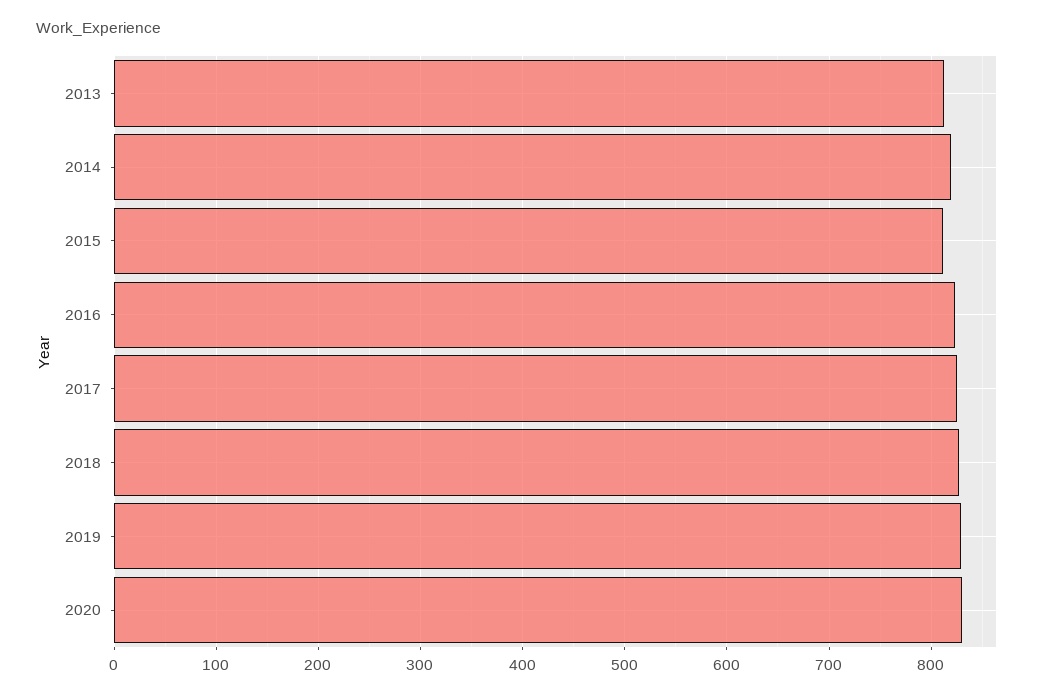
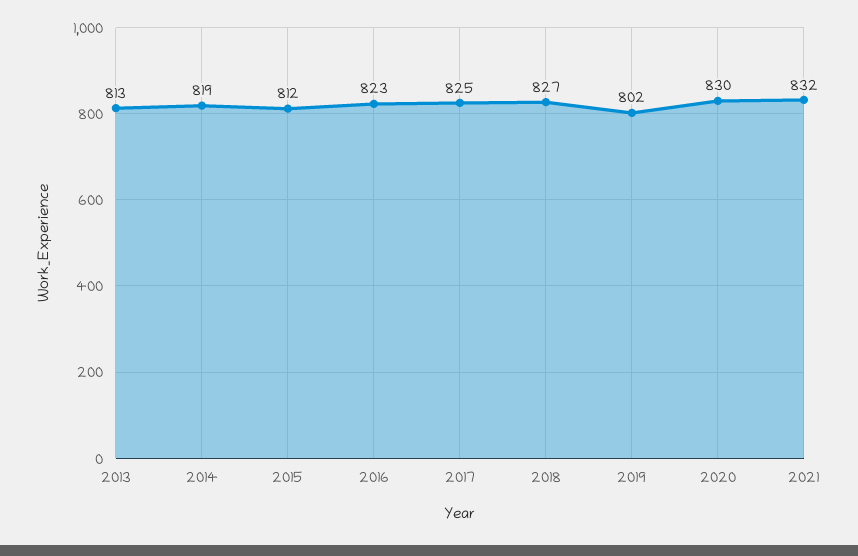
2019: 830 -> 802
2021: none -> 832

